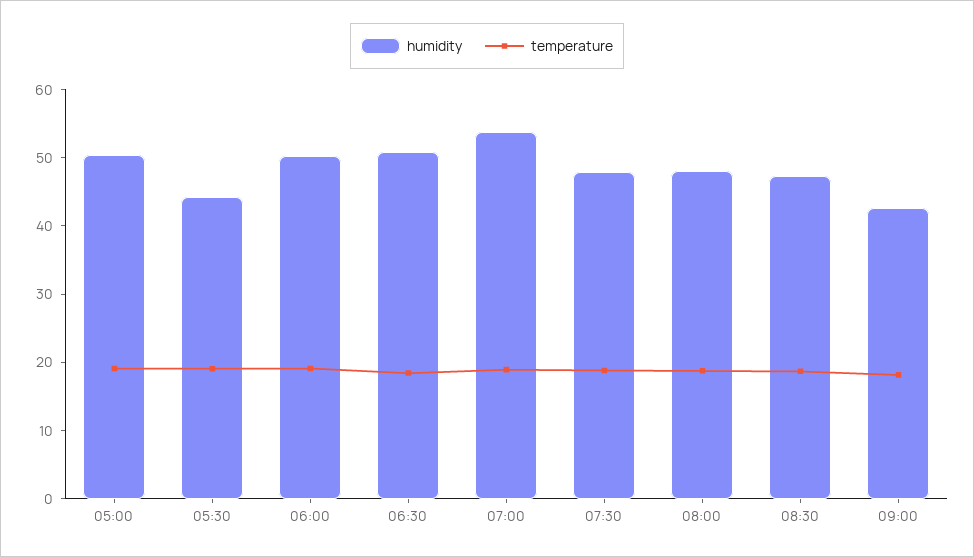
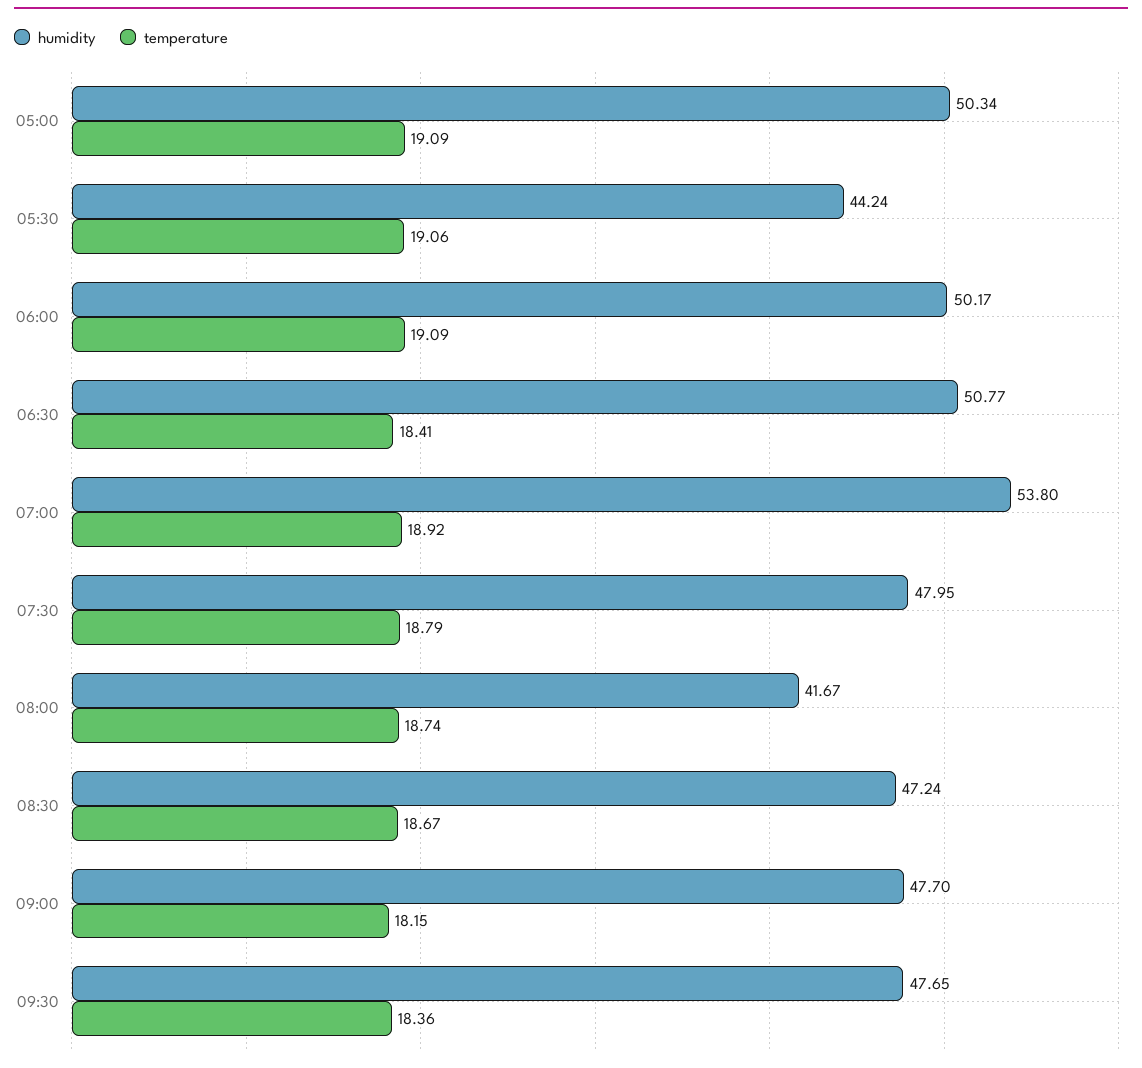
humidity, 08:00: 48 -> 41.67
humidity, 09:00: 42 -> 47.7
humidity, 09:30: none -> 47.65
temperature, 09:30: none -> 18.36

